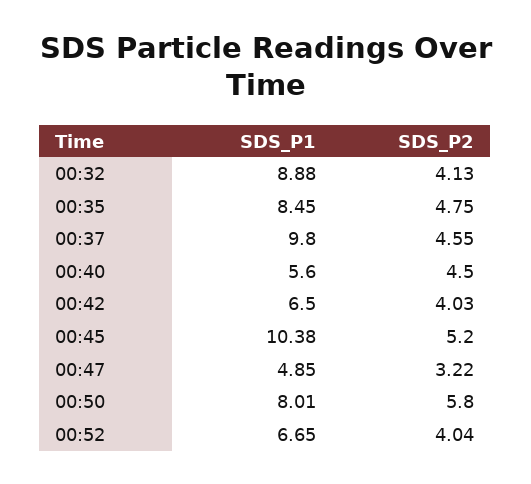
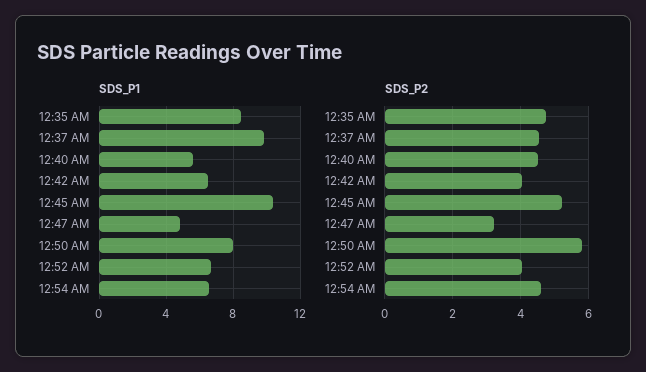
SDS_P1, 00:32: 8.88 -> none
SDS_P2, 00:32: 4.13 -> none
SDS_P1, 12:54 AM: none -> 6.5
SDS_P2, 12:54 AM: none -> 4.6

